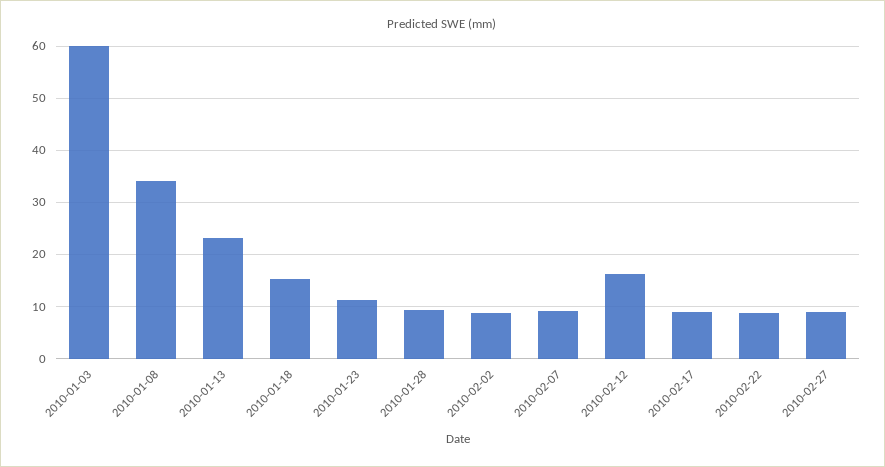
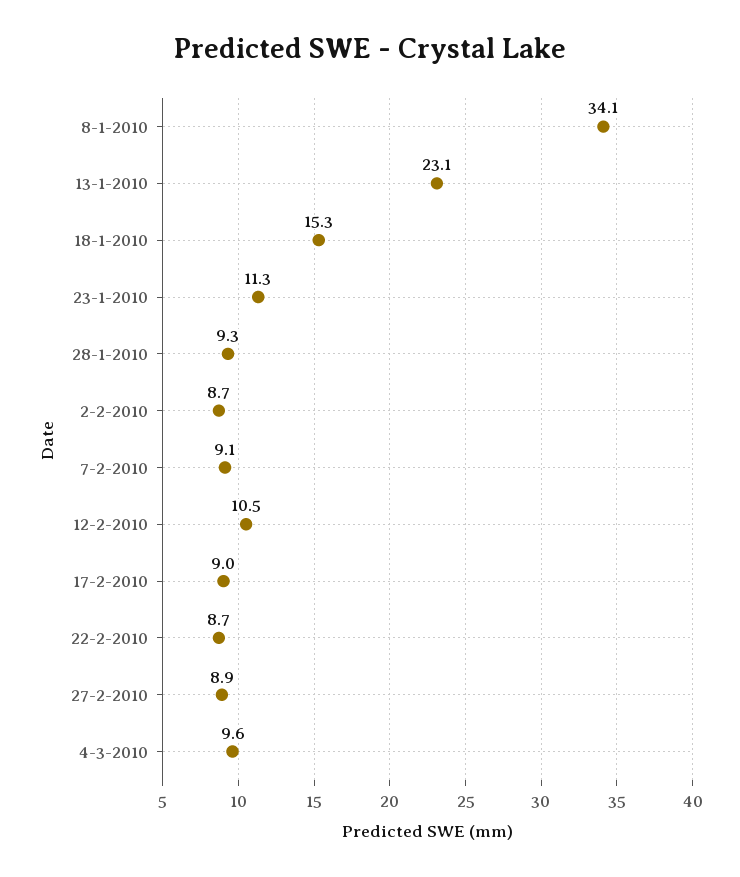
2010-01-03: 60 -> none
2010-02-12: 16 -> 10.5
4-3-2010: none -> 9.6

